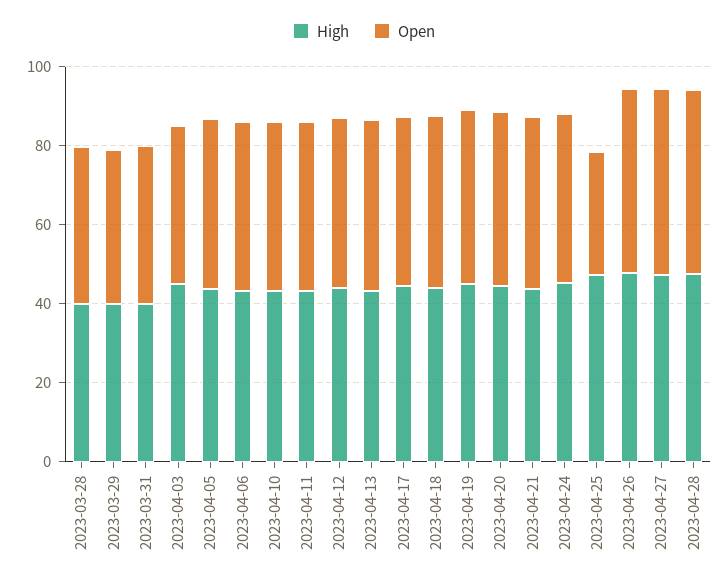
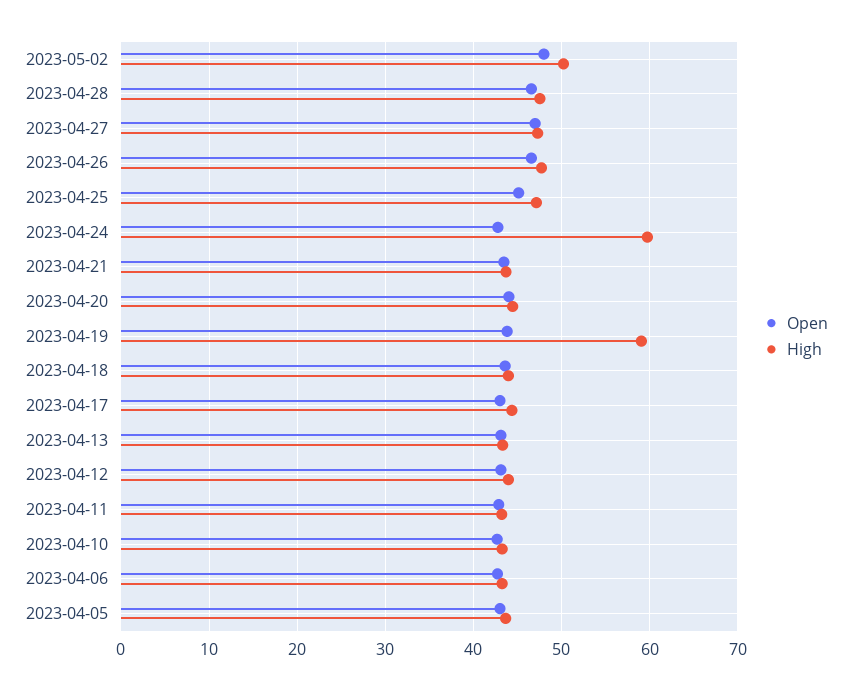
High, 2023-03-28: 40 -> none
Open, 2023-03-28: 40 -> none
High, 2023-03-29: 40 -> none
Open, 2023-03-29: 40 -> none
High, 2023-03-31: 40 -> none
Open, 2023-03-31: 40 -> none
High, 2023-04-03: 45 -> none
Open, 2023-04-03: 40 -> none
High, 2023-04-19: 45 -> 59
High, 2023-04-24: 45 -> 60
Open, 2023-04-25: 30 -> 45
Open, 2023-05-02: none -> 48
High, 2023-05-02: none -> 50

